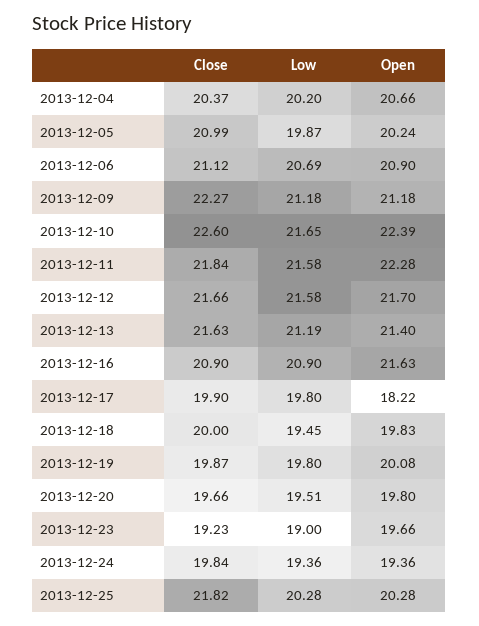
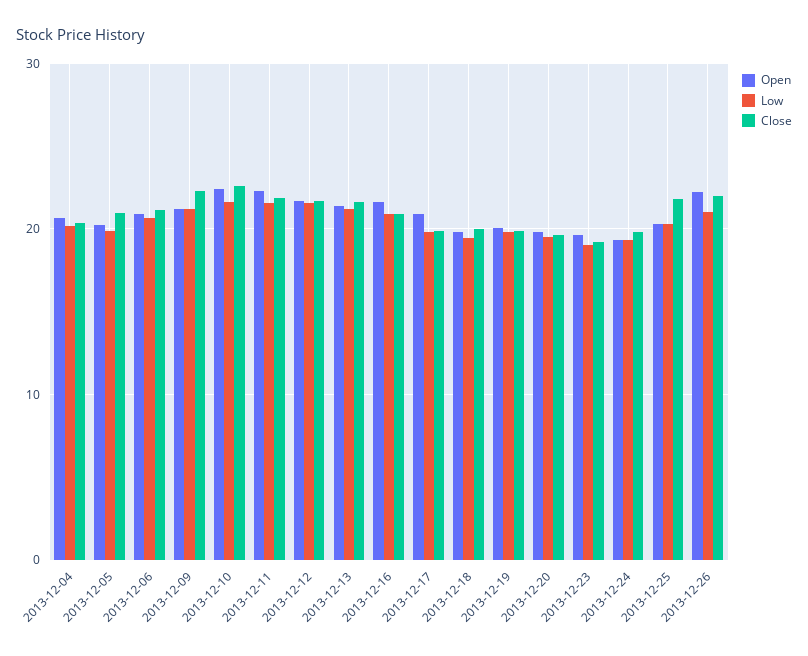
Open, 2013-12-17: 18.22 -> 21
Open, 2013-12-26: none -> 22
Low, 2013-12-26: none -> 21
Close, 2013-12-26: none -> 22

